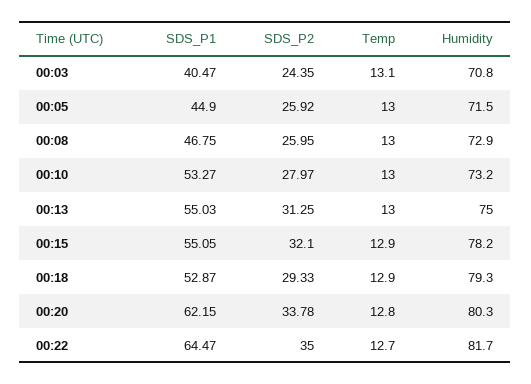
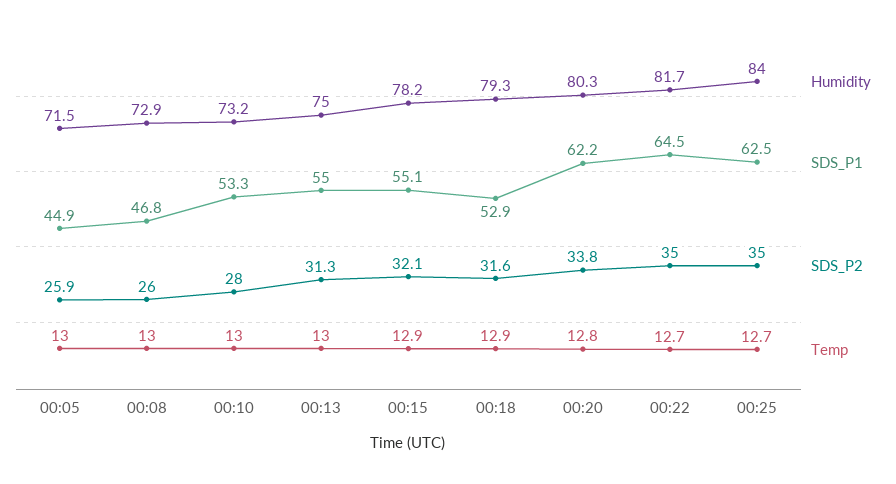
SDS_P1, 00:03: 40.47 -> none
SDS_P2, 00:03: 24.35 -> none
Temp, 00:03: 13.1 -> none
Humidity, 00:03: 70.8 -> none
SDS_P2, 00:18: 29.33 -> 31.6
Humidity, 00:25: none -> 84
SDS_P1, 00:25: none -> 62.5
SDS_P2, 00:25: none -> 35
Temp, 00:25: none -> 12.7

